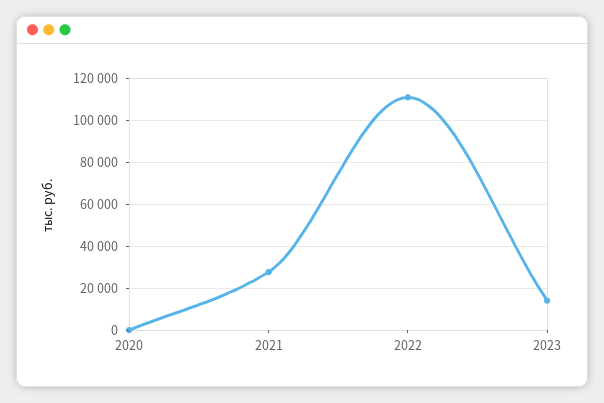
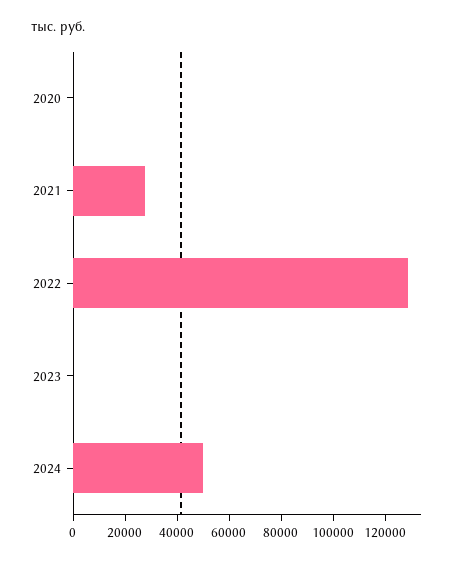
2022: 110000 -> 130000
2023: 15000 -> 0
2024: none -> 50000

